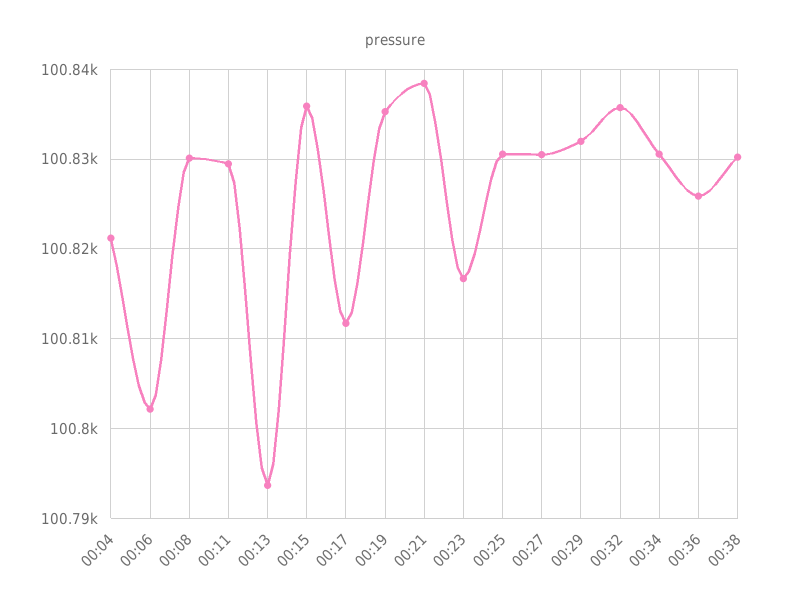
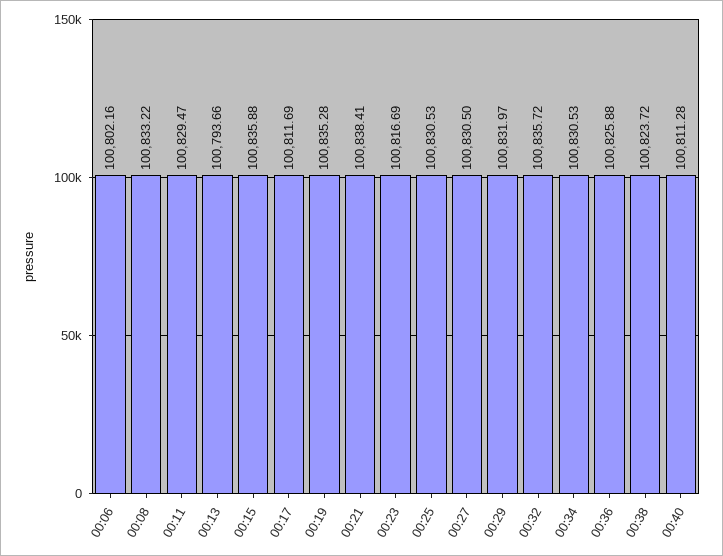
00:04: 100821 -> none
00:08: 100830 -> 100833.22
00:38: 100830 -> 100823.72
00:40: none -> 100811.28

